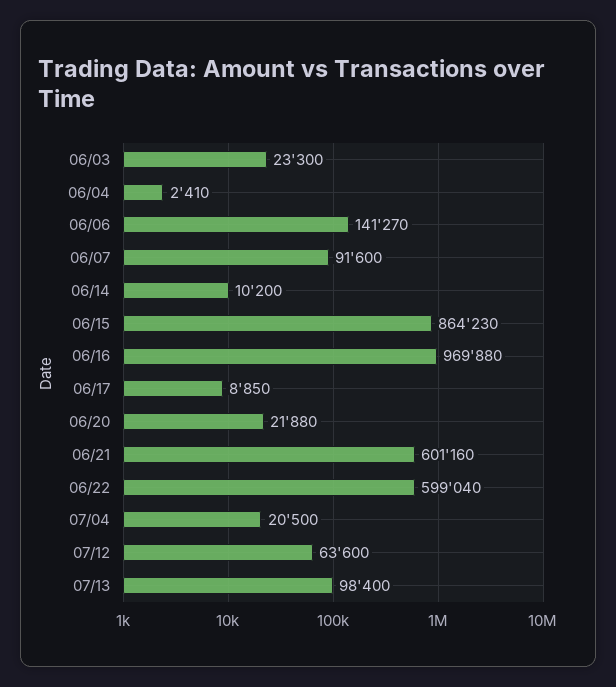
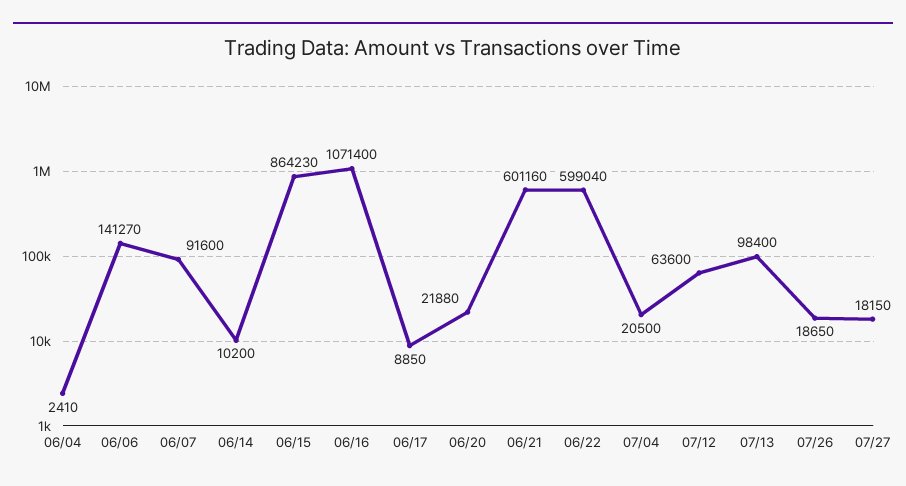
06/03: 23300 -> none
06/16: 969880 -> 1071400
07/26: none -> 18650
07/27: none -> 18150

